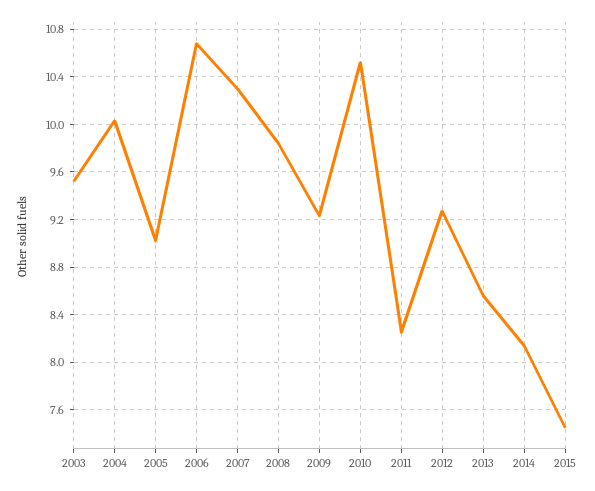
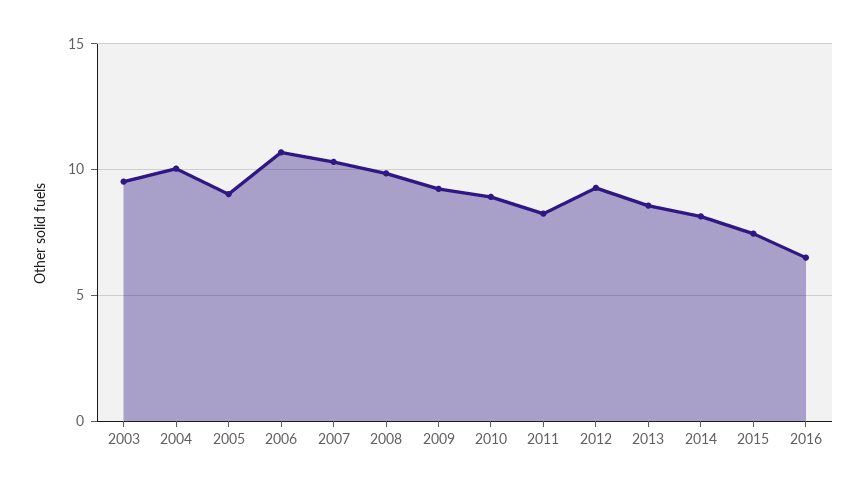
2010: 10.5 -> 9
2016: none -> 6.5

